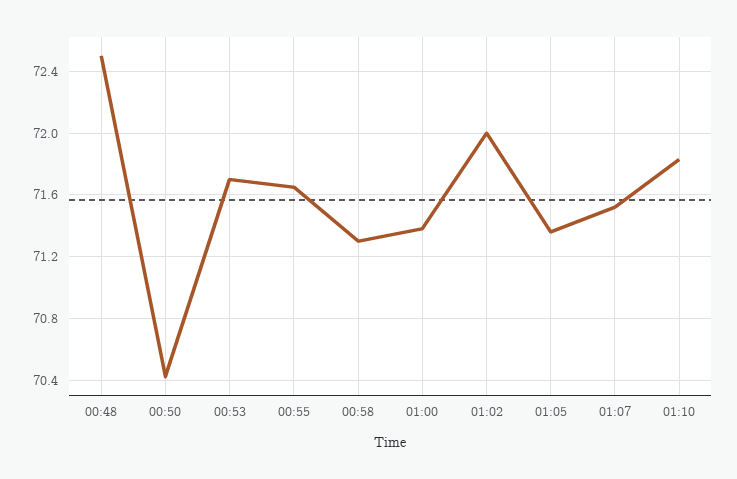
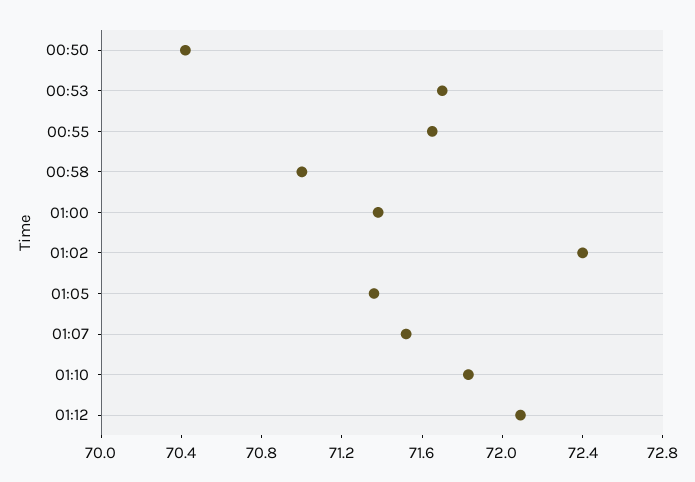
00:48: 72.5 -> none
00:58: 71.3 -> 71
01:02: 72 -> 72.4
01:12: none -> 72.1

